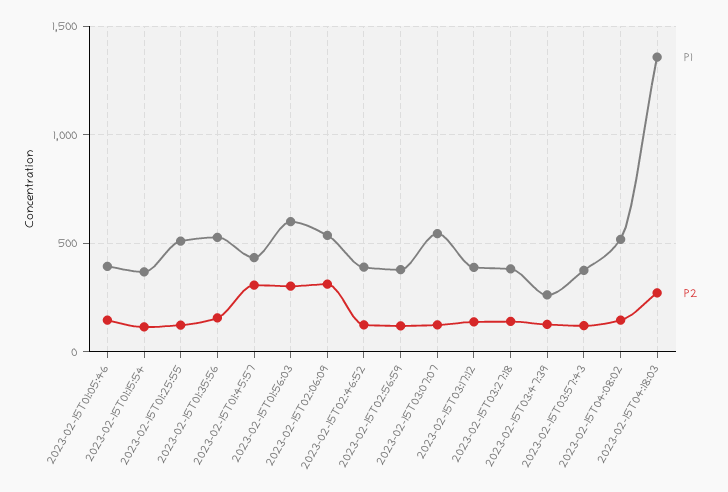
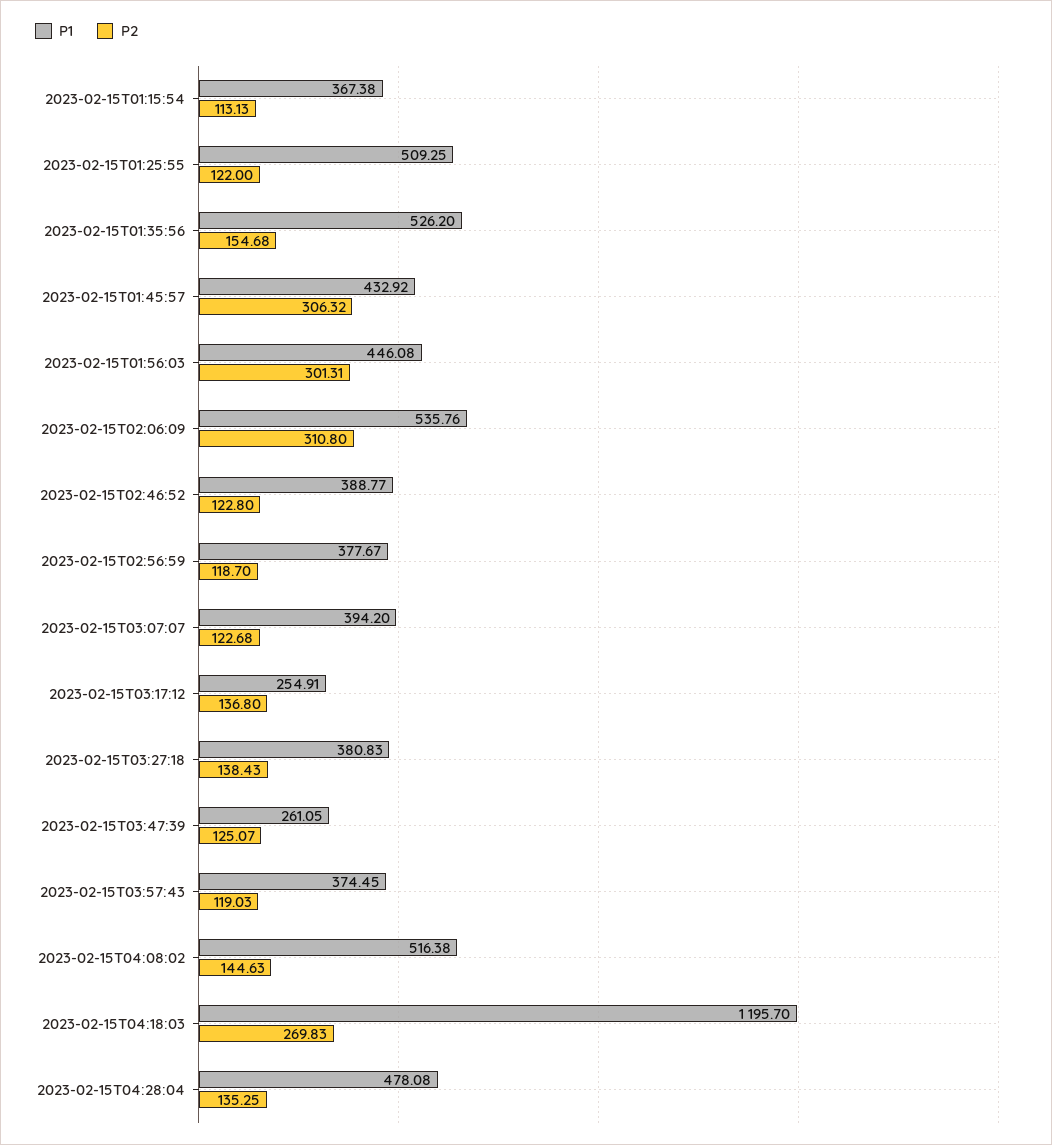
P1, 2023-02-15T01:05:46: 400 -> none
P2, 2023-02-15T01:05:46: 150 -> none
P1, 2023-02-15T01:56:03: 600 -> 446.08
P1, 2023-02-15T03:07:07: 550 -> 394.2
P1, 2023-02-15T03:17:12: 400 -> 254.91
P1, 2023-02-15T04:18:03: 1350 -> 1195.7
P1, 2023-02-15T04:28:04: none -> 478.08
P2, 2023-02-15T04:28:04: none -> 135.25

